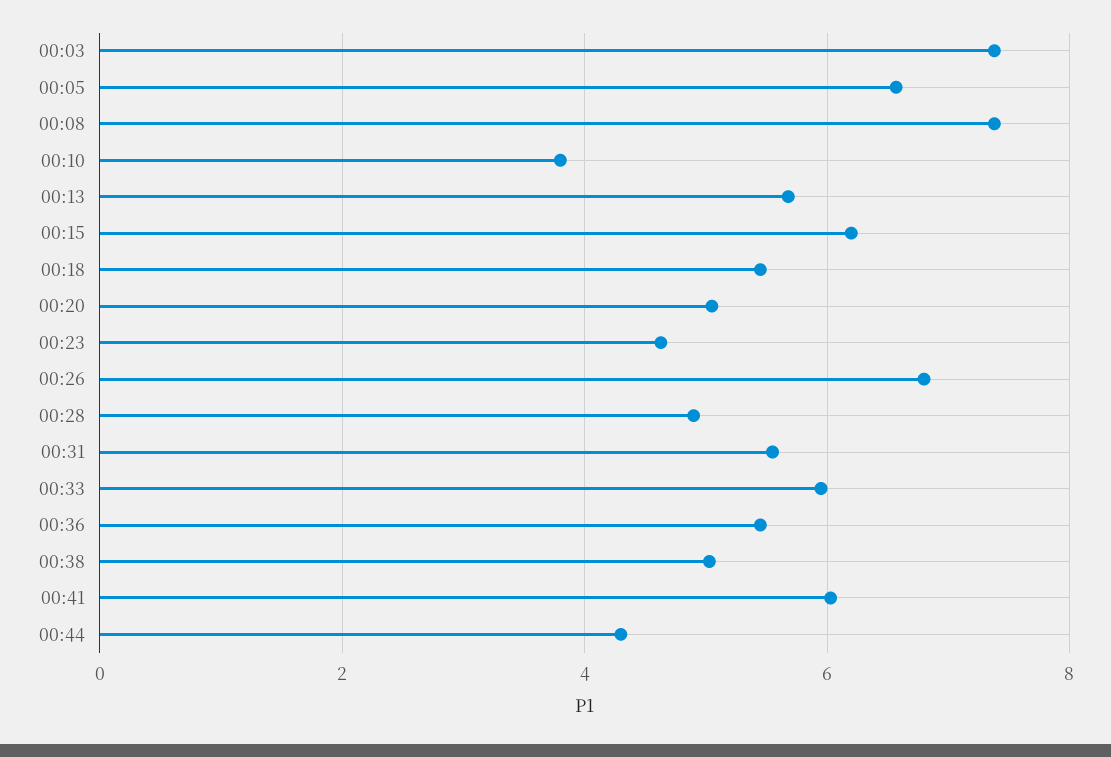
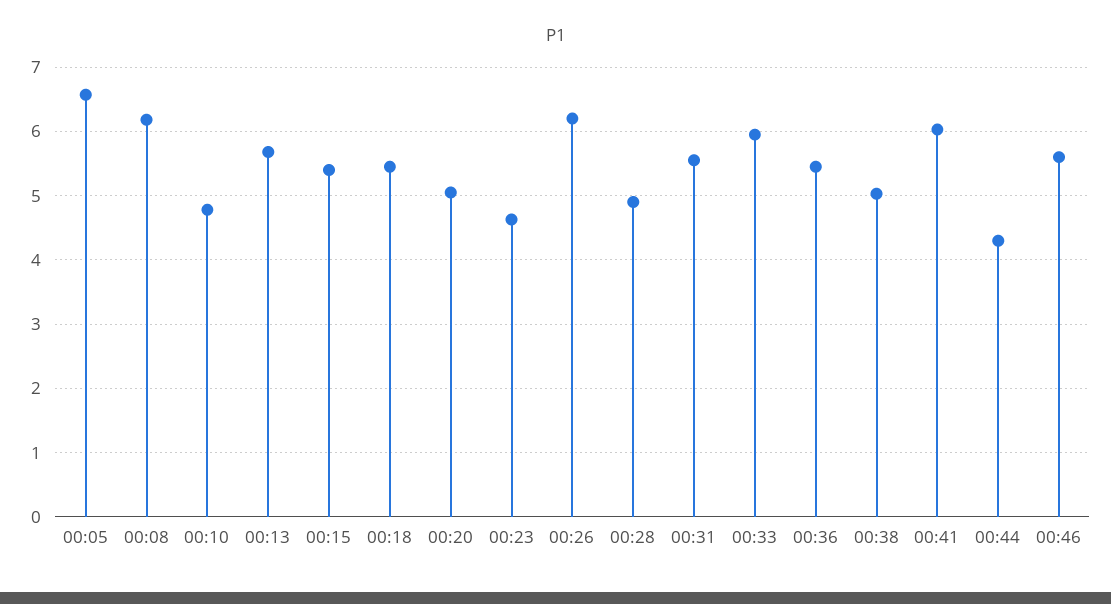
00:03: 7.4 -> none
00:08: 7.4 -> 6.2
00:10: 3.8 -> 4.8
00:15: 6.2 -> 5.4
00:26: 6.8 -> 6.2
00:46: none -> 5.6

